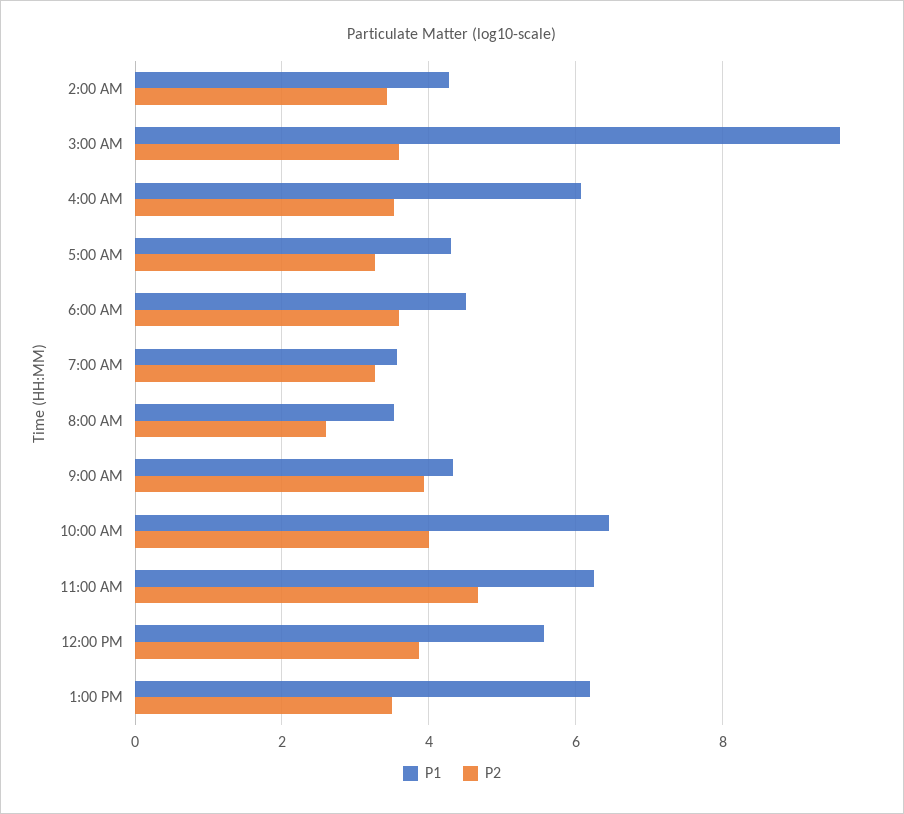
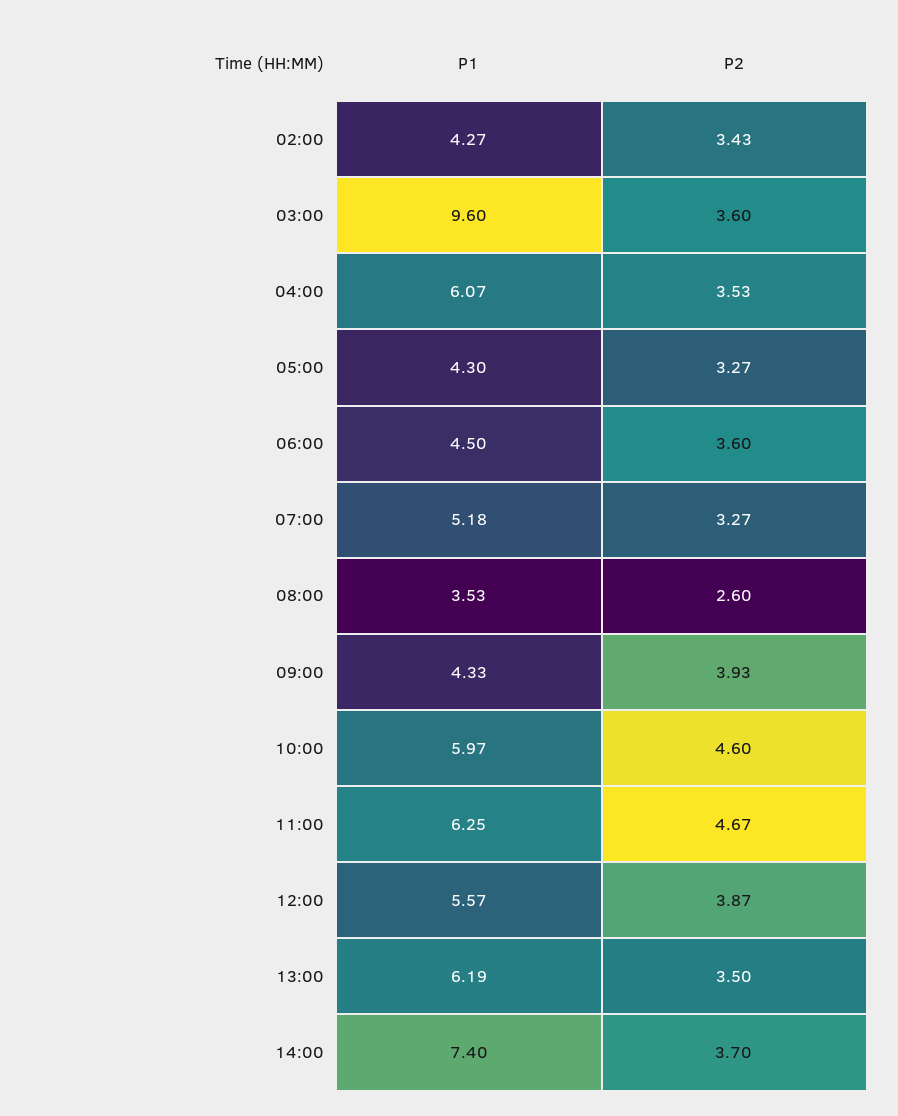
P1, 7:00 AM: 3.6 -> 5.18
P1, 10:00 AM: 6.4 -> 5.97
P2, 10:00 AM: 4 -> 4.6
P1, 14:00: none -> 7.4
P2, 14:00: none -> 3.7

